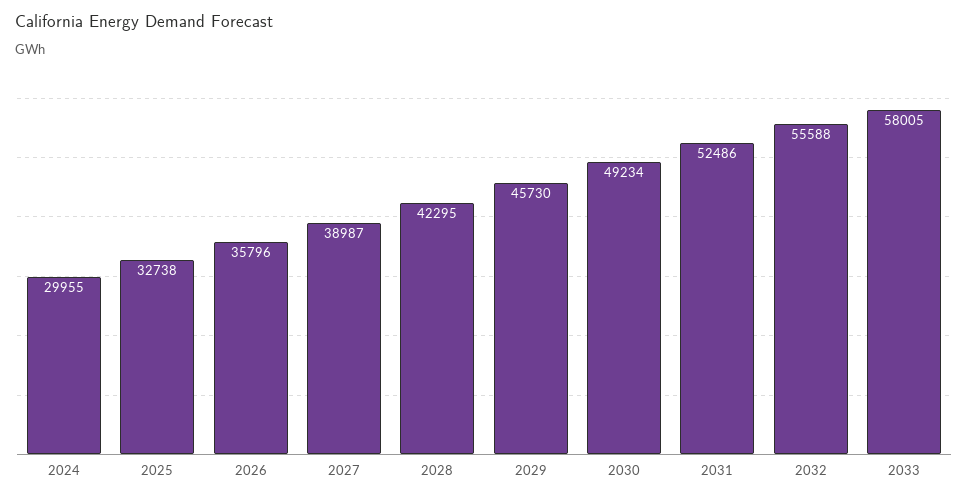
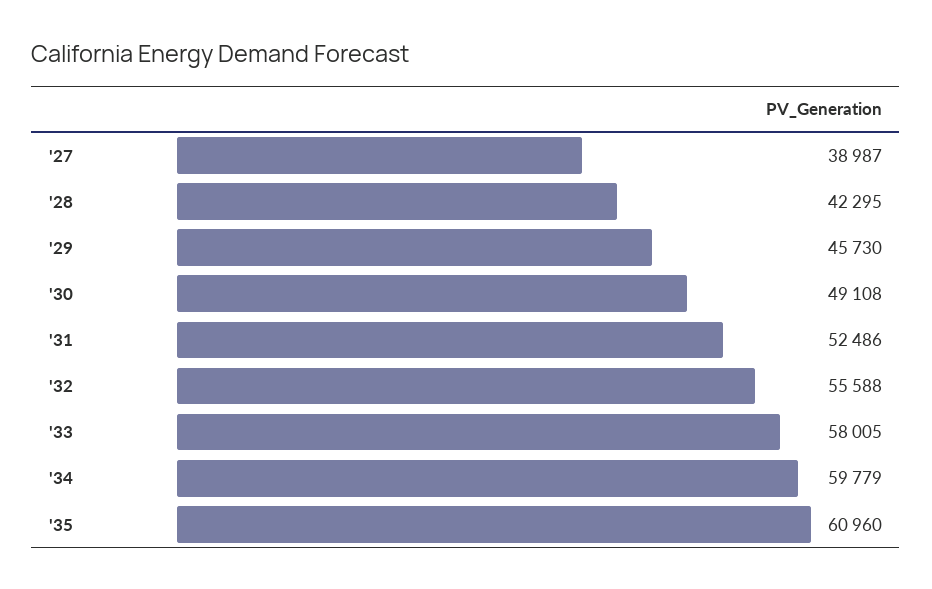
2024: 29955 -> none
2025: 32738 -> none
2026: 35796 -> none
2030: 49234 -> 49108
'34: none -> 59779
'35: none -> 60960

